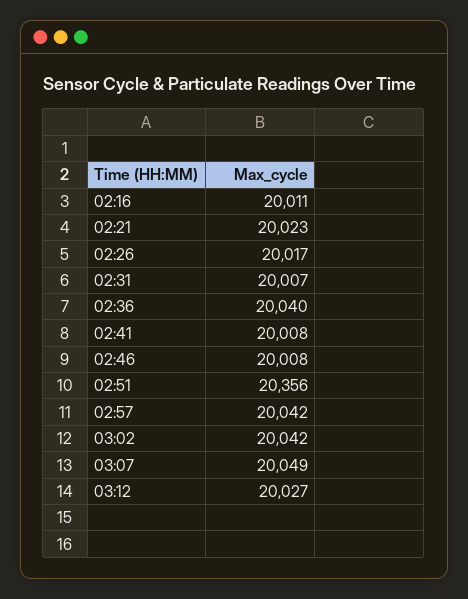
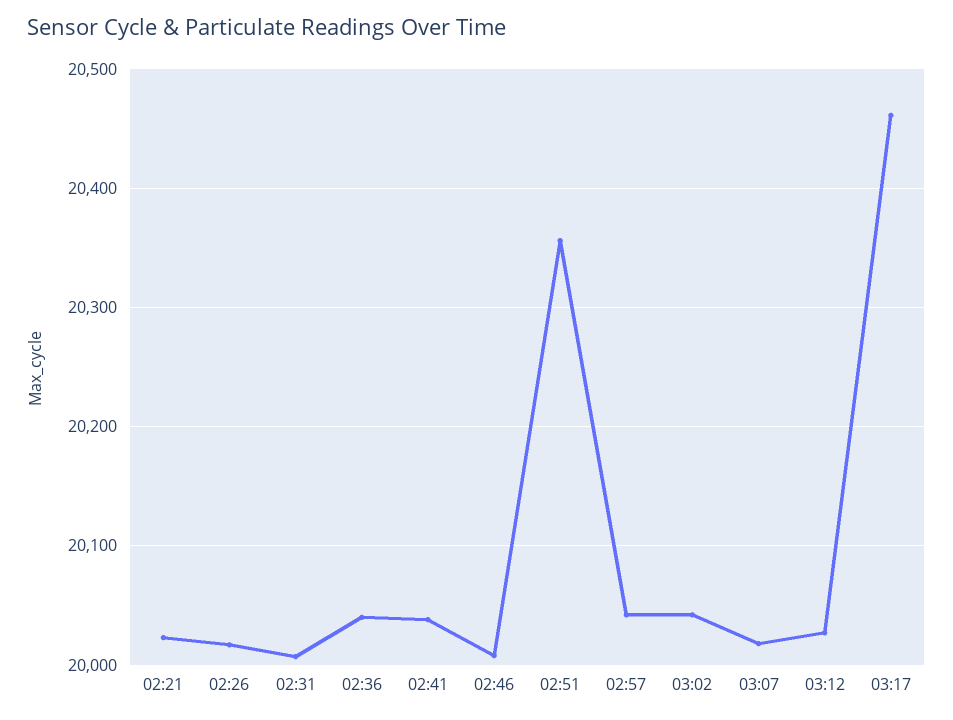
02:16: 20011 -> none
02:41: 20008 -> 20040
03:07: 20049 -> 20020
03:17: none -> 20460

